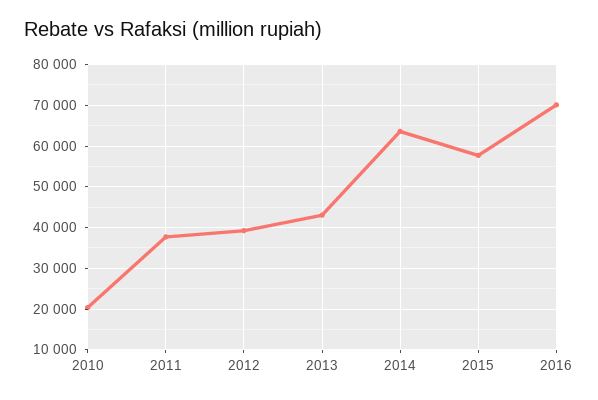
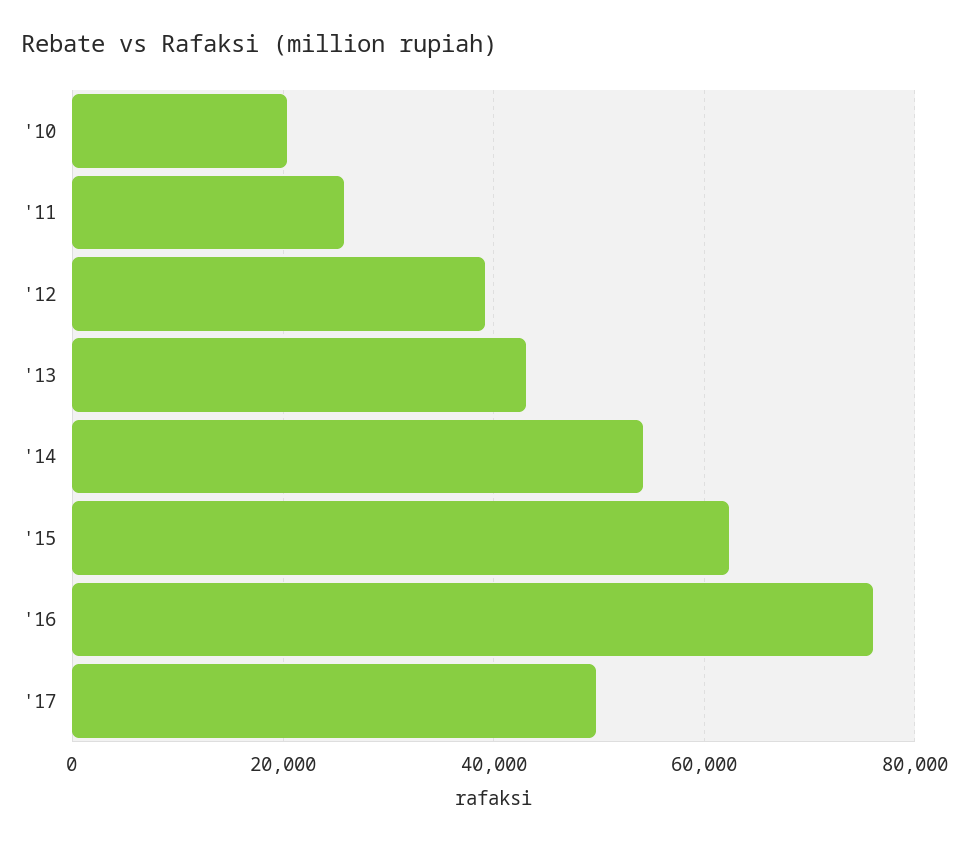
2011: 38000 -> 26000
2014: 64000 -> 54000
2015: 58000 -> 62000
2016: 70000 -> 76000
'17: none -> 50000

